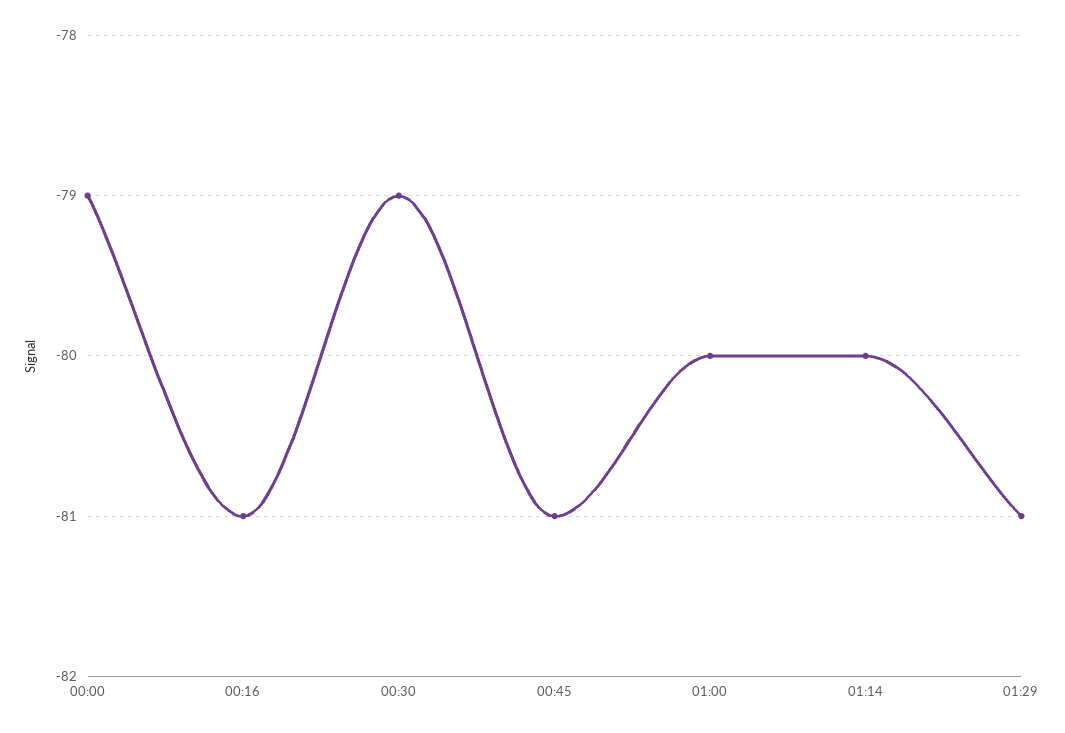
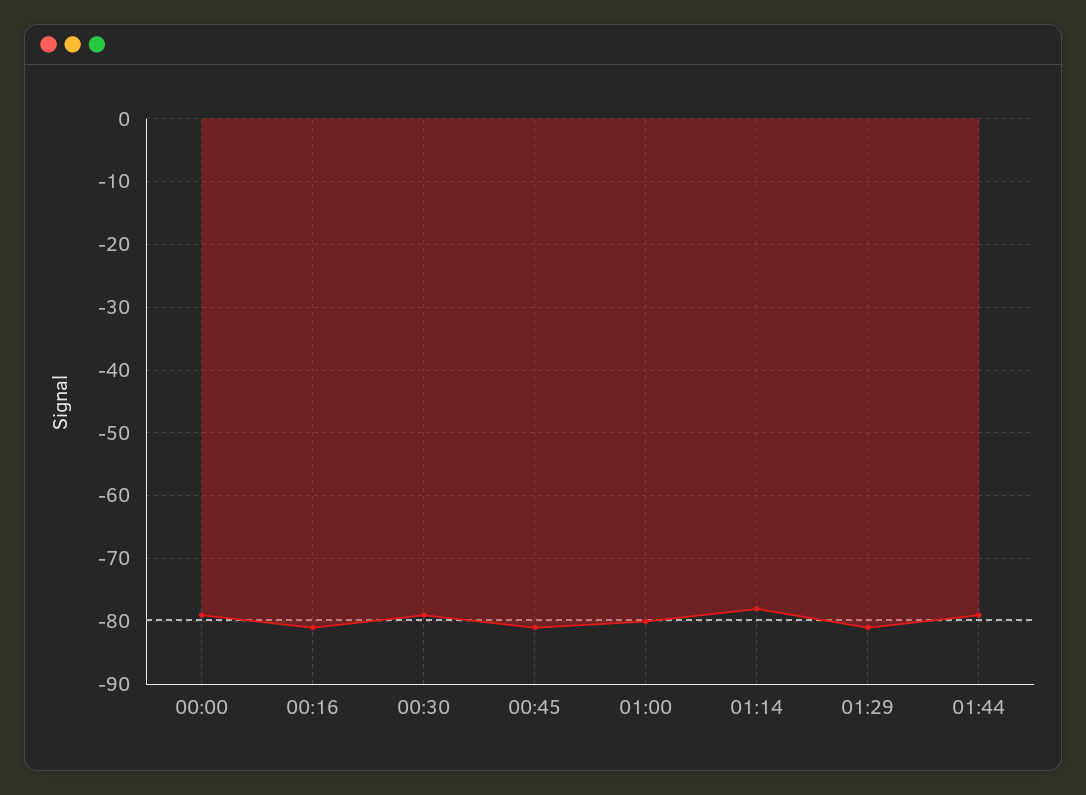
01:14: -80 -> -78
01:44: none -> -79

